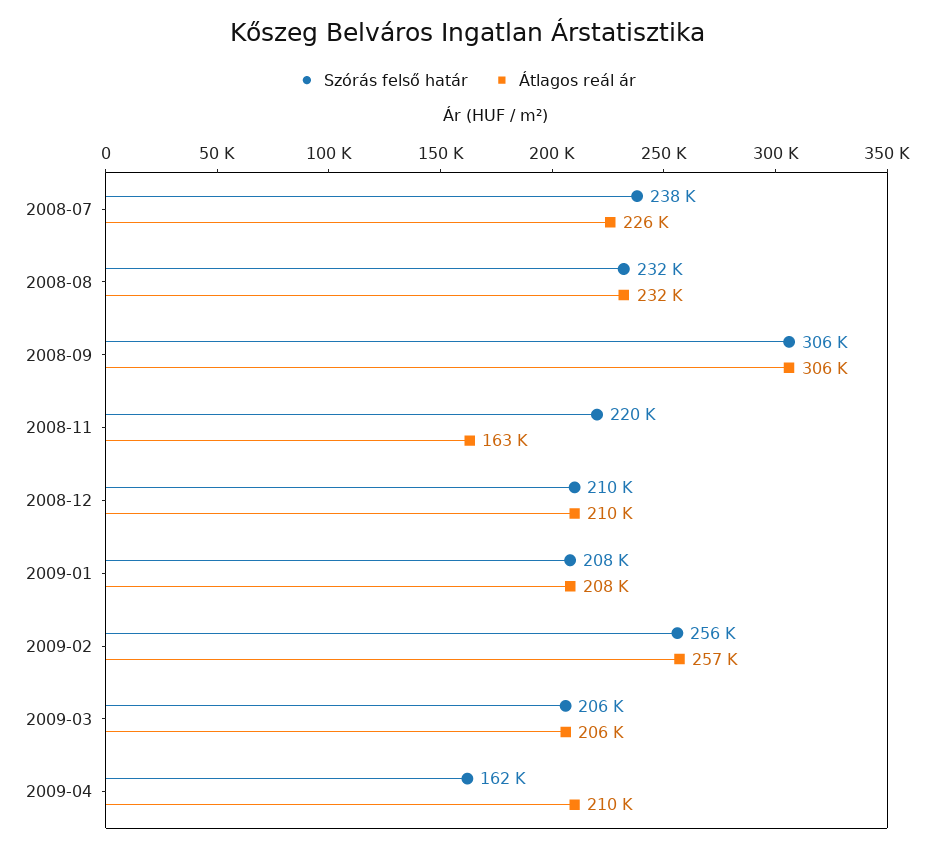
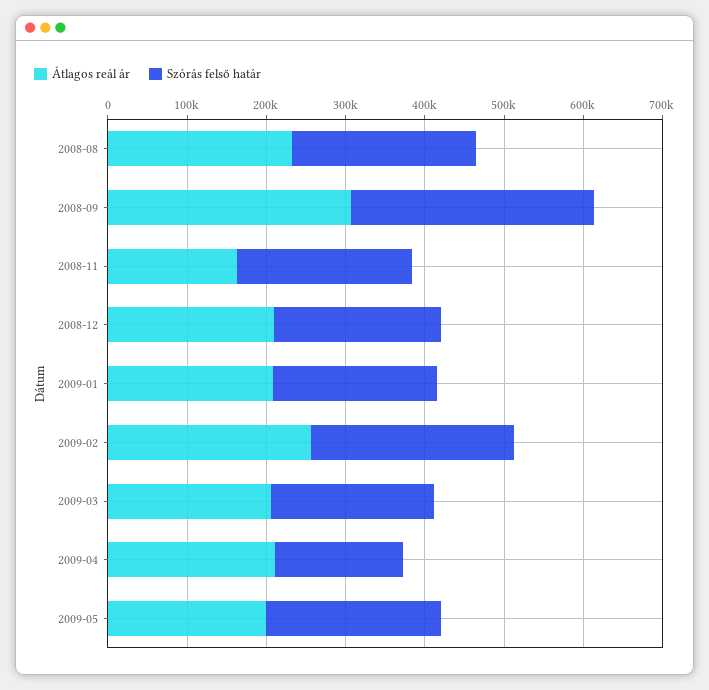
Szórás felső határ, 2008-07: 238000 -> none
Átlagos reál ár, 2008-07: 226000 -> none
Átlagos reál ár, 2009-05: none -> 200000
Szórás felső határ, 2009-05: none -> 220000

